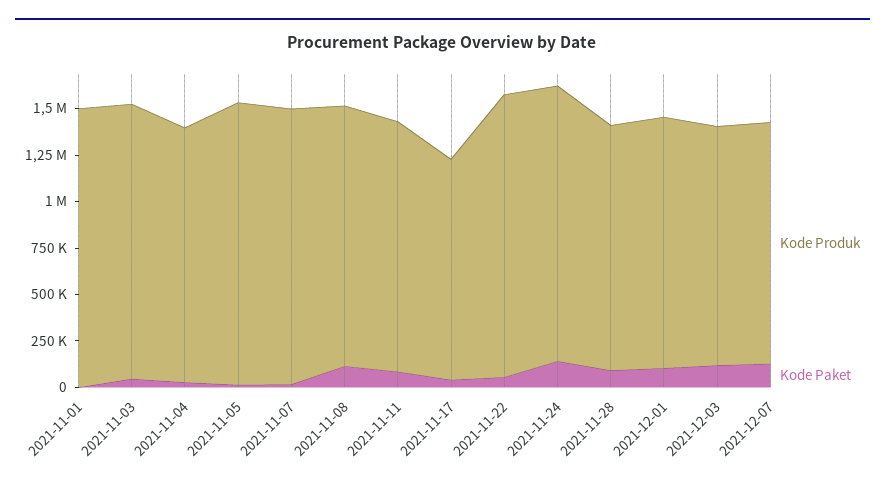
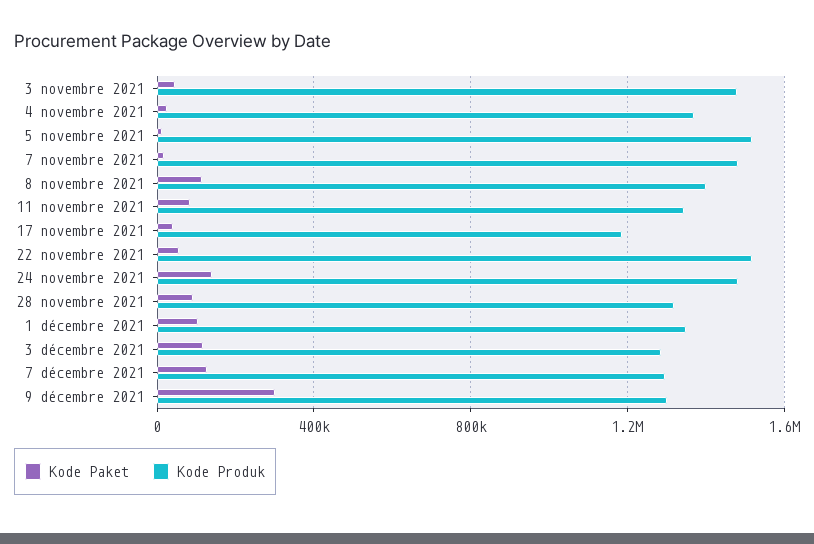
Kode Produk, 2021-11-01: 1500000 -> none
Kode Paket, 2021-11-01: 0 -> none
Kode Paket, 9 décembre 2021: none -> 300000
Kode Produk, 9 décembre 2021: none -> 1300000

